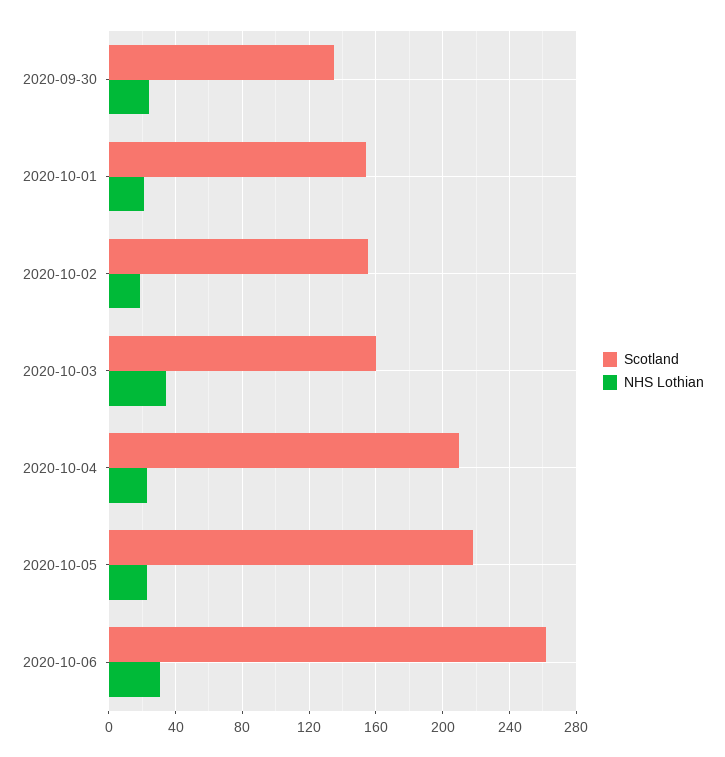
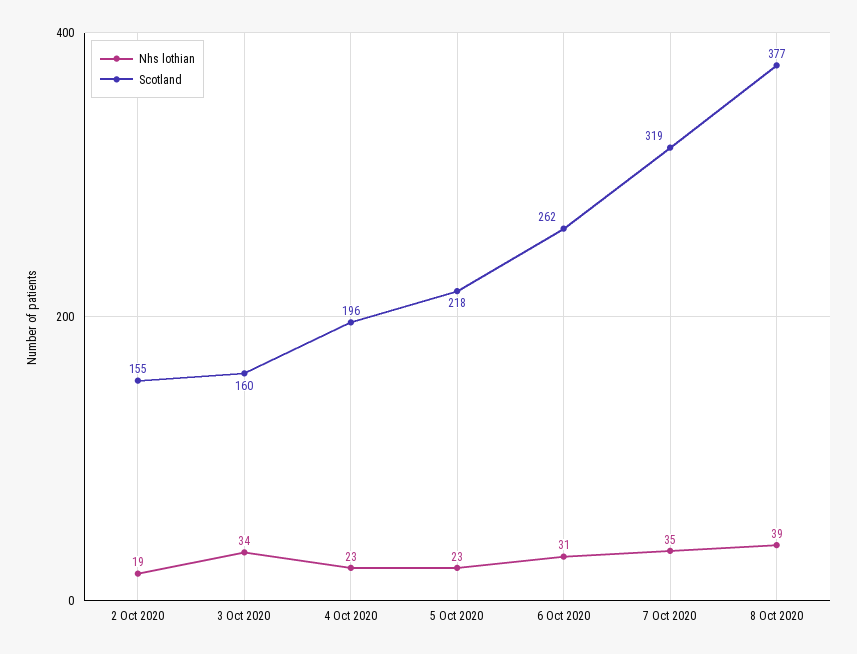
Scotland, 2020-09-30: 135 -> none
NHS Lothian, 2020-09-30: 25 -> none
Scotland, 2020-10-01: 155 -> none
NHS Lothian, 2020-10-01: 20 -> none
Scotland, 2020-10-04: 210 -> 196
NHS Lothian, 7 Oct 2020: none -> 35
Scotland, 7 Oct 2020: none -> 319
NHS Lothian, 8 Oct 2020: none -> 39
Scotland, 8 Oct 2020: none -> 377

